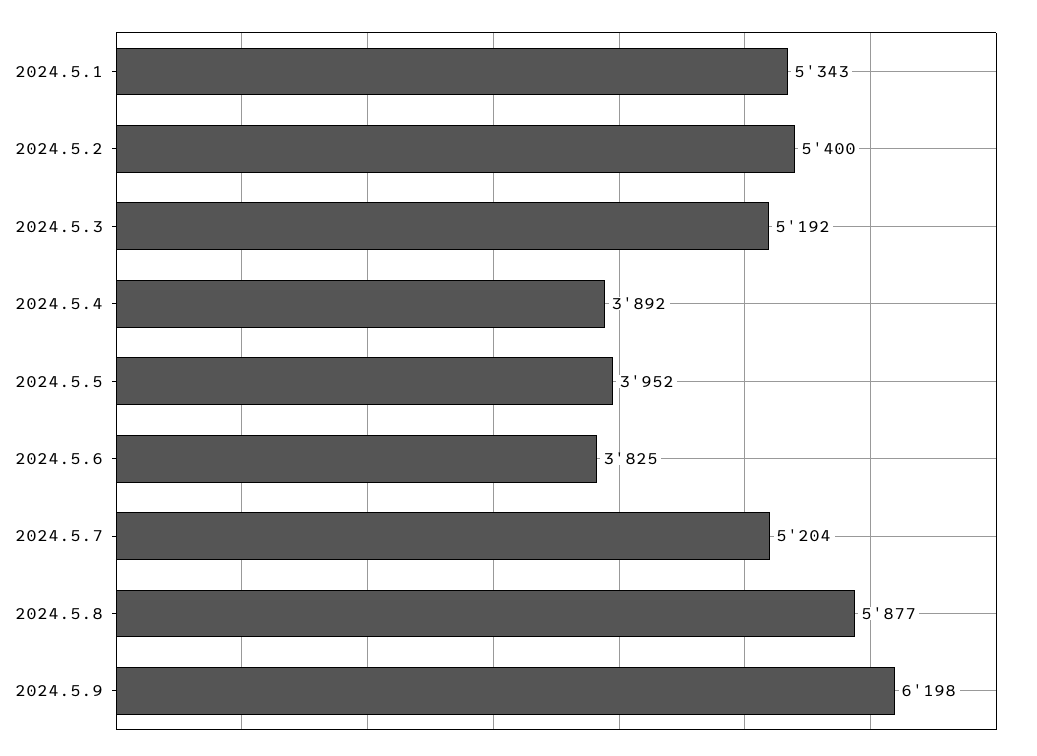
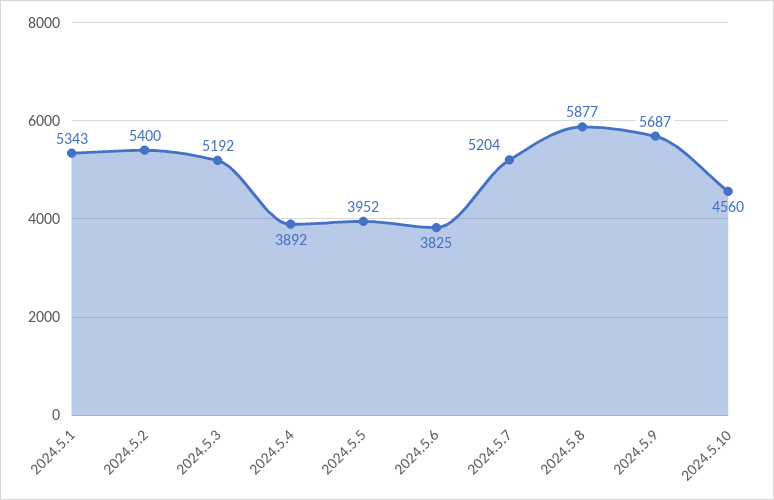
2024.5.9: 6198 -> 5687
2024.5.10: none -> 4560

